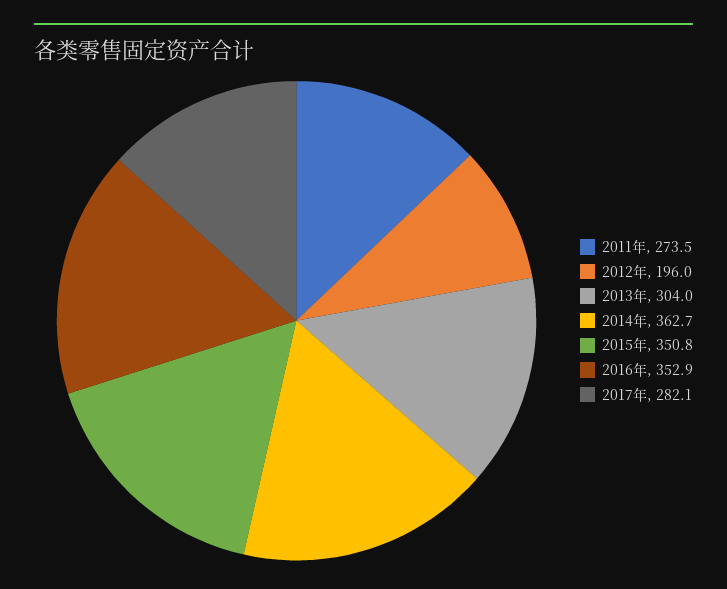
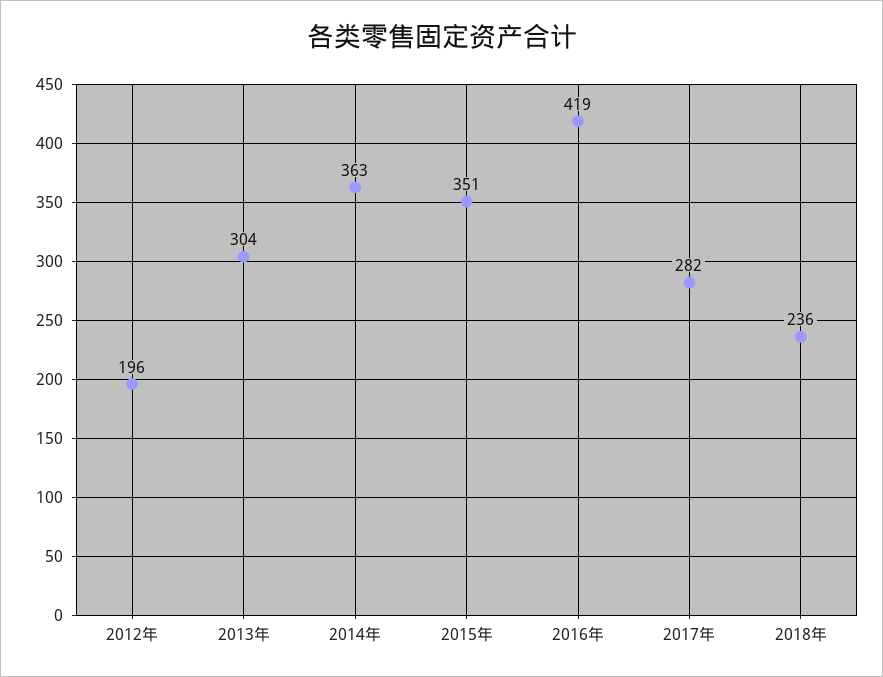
2011年: 273.5 -> none
2016年: 352.9 -> 419
2018年: none -> 236

